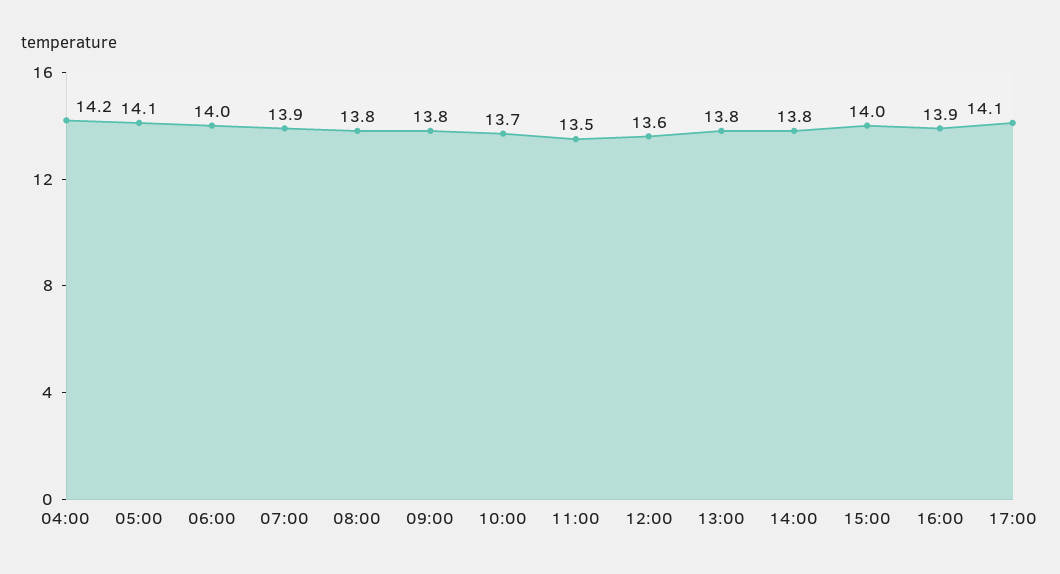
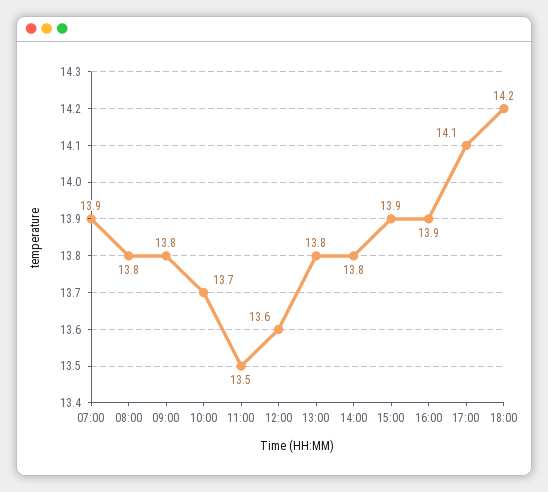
04:00: 14.2 -> none
05:00: 14.1 -> none
06:00: 14 -> none
15:00: 14 -> 13.9
18:00: none -> 14.2

